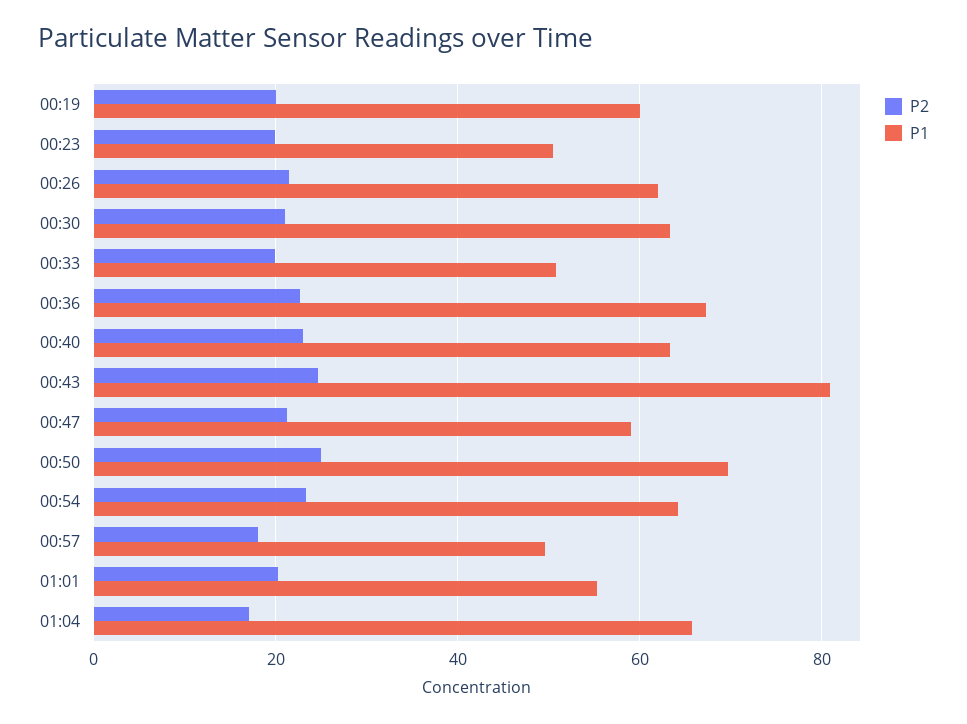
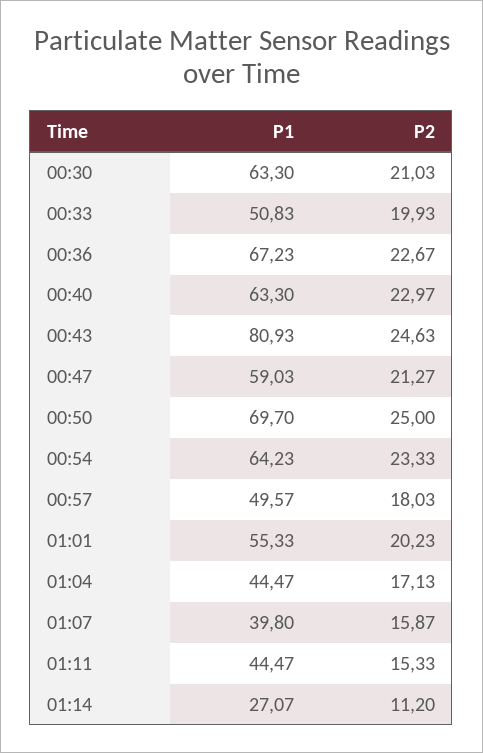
P2, 00:19: 20 -> none
P1, 00:19: 60 -> none
P2, 00:23: 20 -> none
P1, 00:23: 50 -> none
P2, 00:26: 22 -> none
P1, 00:26: 62 -> none
P1, 01:04: 66 -> 44.47
P1, 01:07: none -> 39.8
P2, 01:07: none -> 15.87
P1, 01:11: none -> 44.47
P2, 01:11: none -> 15.33
P1, 01:14: none -> 27.07
P2, 01:14: none -> 11.2

